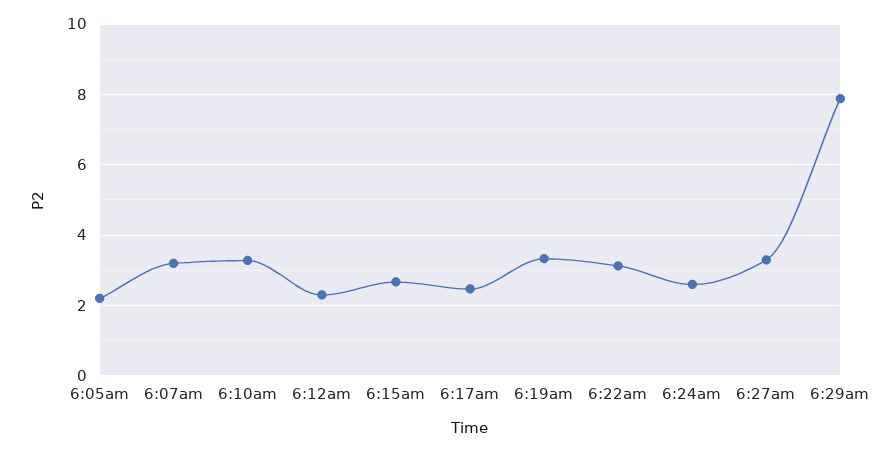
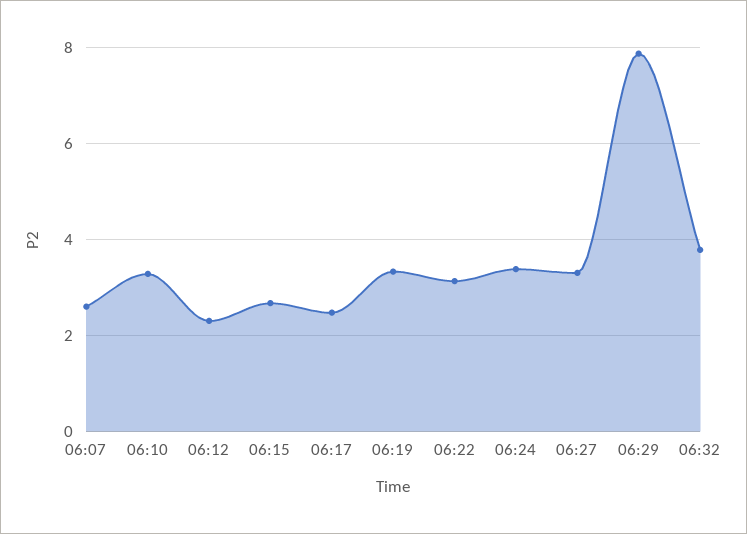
6:05am: 2.2 -> none
6:07am: 3.2 -> 2.6
6:24am: 2.6 -> 3.4
06:32: none -> 3.8

